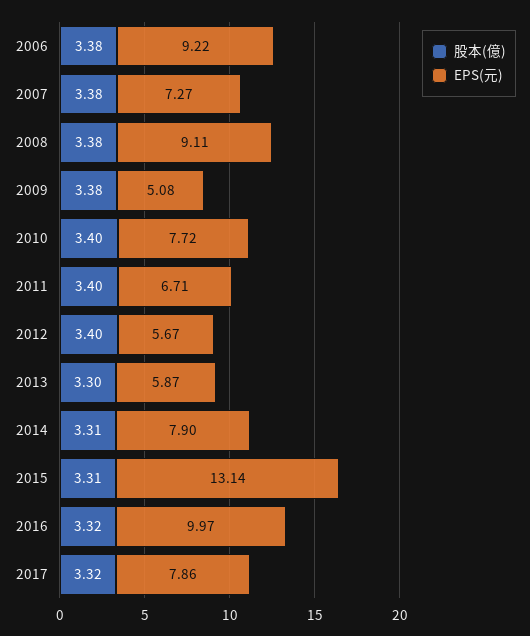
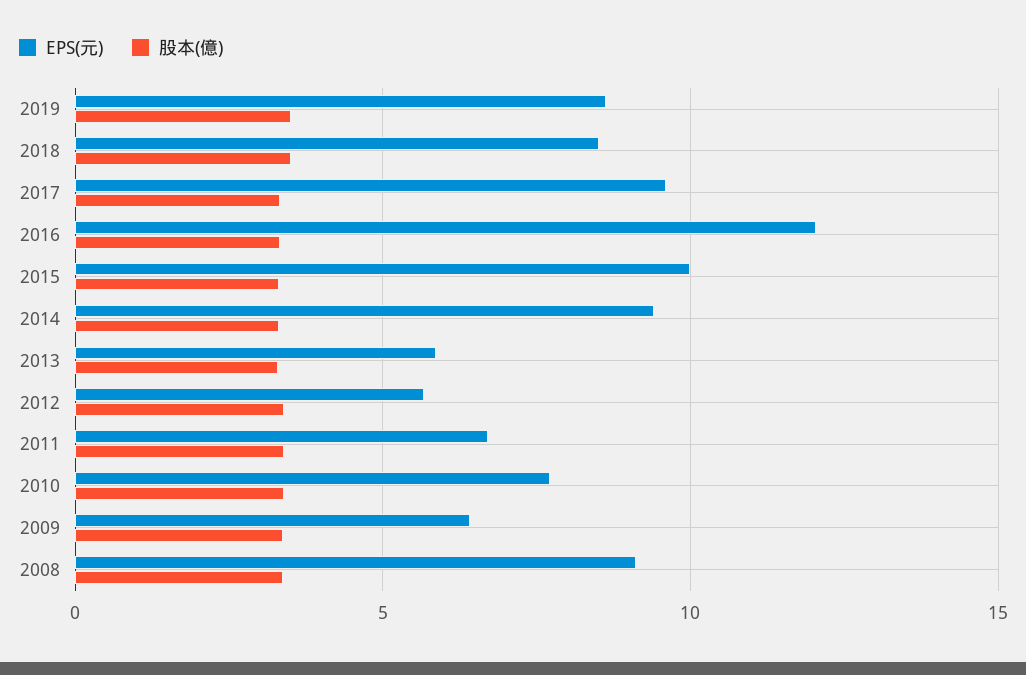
股本(億), 2006: 3.38 -> none
EPS(元), 2006: 9.22 -> none
股本(億), 2007: 3.38 -> none
EPS(元), 2007: 7.27 -> none
EPS(元), 2009: 5.08 -> 6.5
EPS(元), 2014: 7.9 -> 9.5
EPS(元), 2015: 13.14 -> 10
EPS(元), 2016: 9.97 -> 12
EPS(元), 2017: 7.86 -> 9.5
EPS(元), 2019: none -> 8.5
股本(億), 2019: none -> 3.5
EPS(元), 2018: none -> 8.5
股本(億), 2018: none -> 3.5

